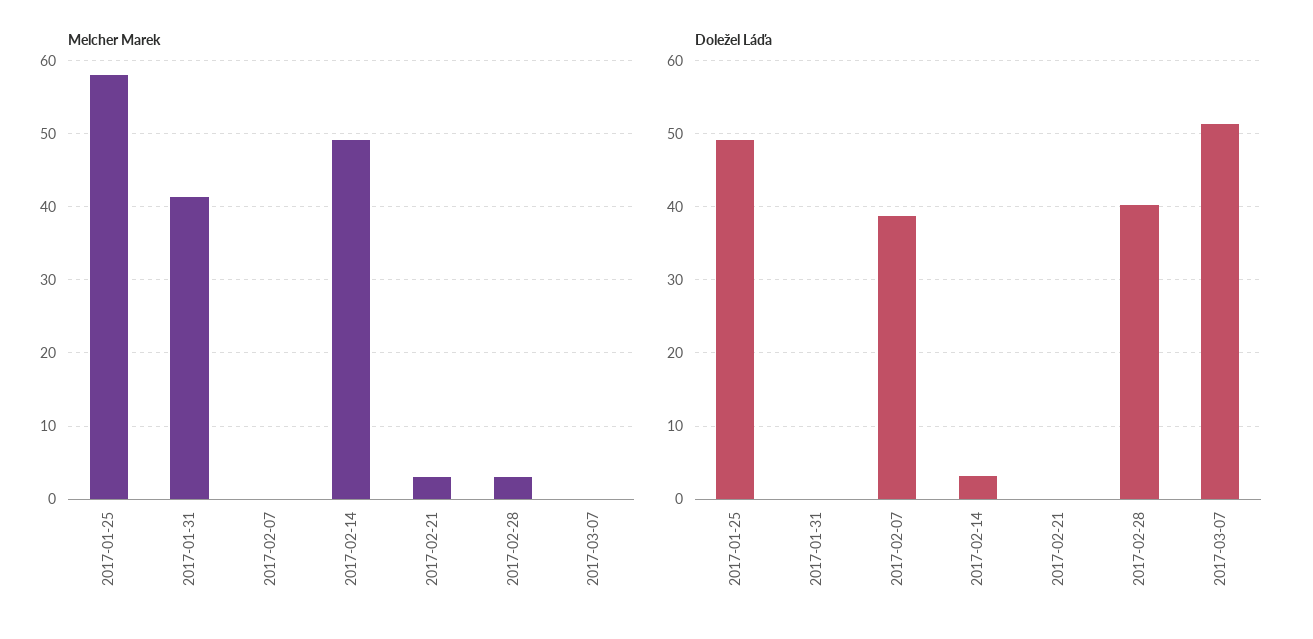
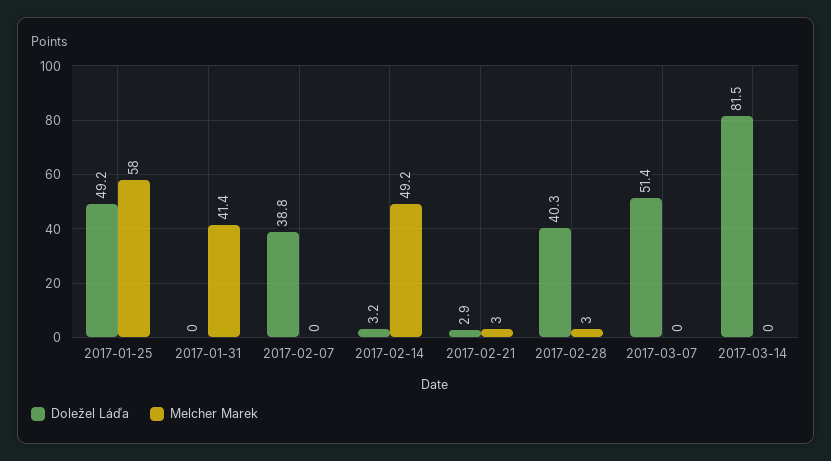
Doležel Láďa, 2017-02-21: 0 -> 2.9
Doležel Láďa, 2017-03-14: none -> 81.5
Melcher Marek, 2017-03-14: none -> 0

